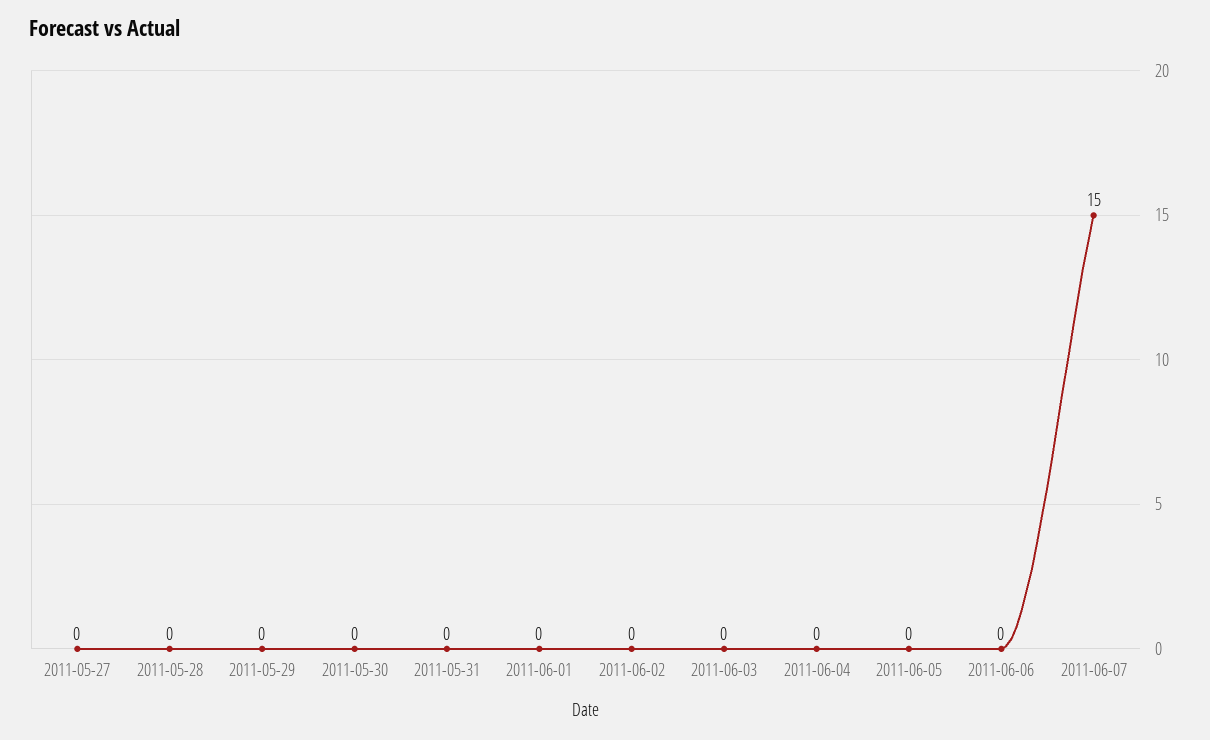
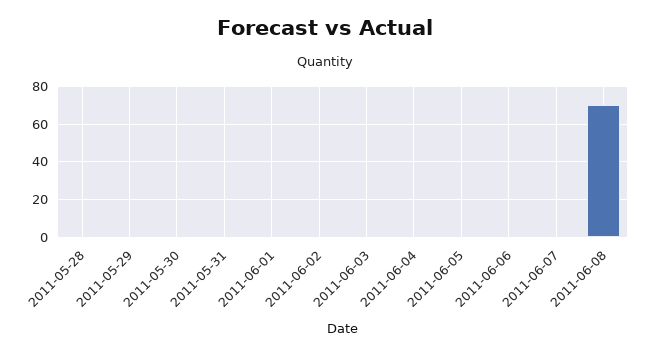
2011-05-27: 0 -> none
2011-06-07: 15 -> 0
2011-06-08: none -> 70

